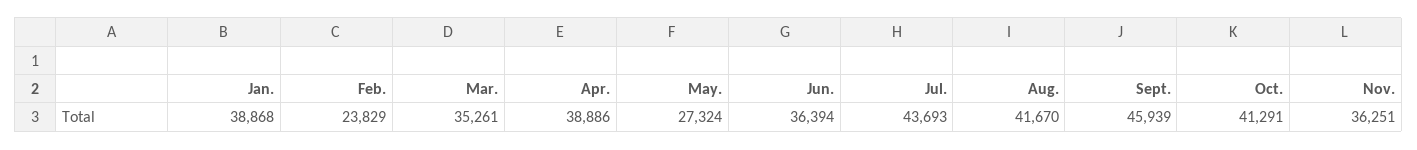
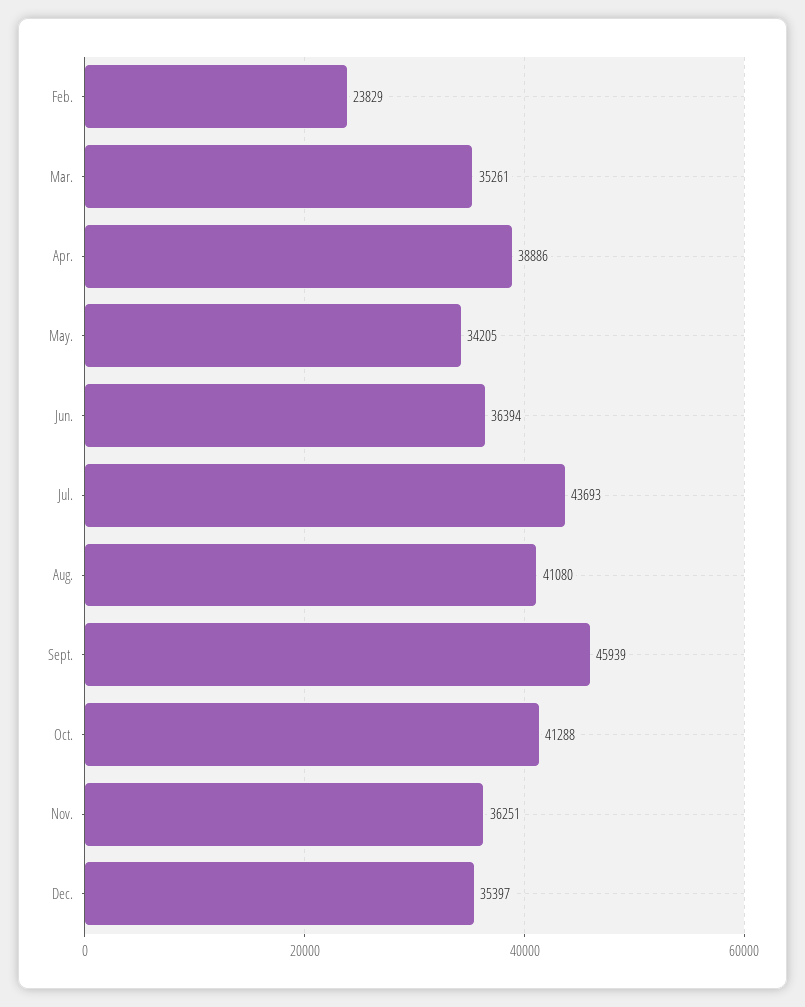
Jan.: 38868 -> none
May.: 27324 -> 34205
Aug.: 41670 -> 41080
Oct.: 41291 -> 41288
Dec.: none -> 35397

